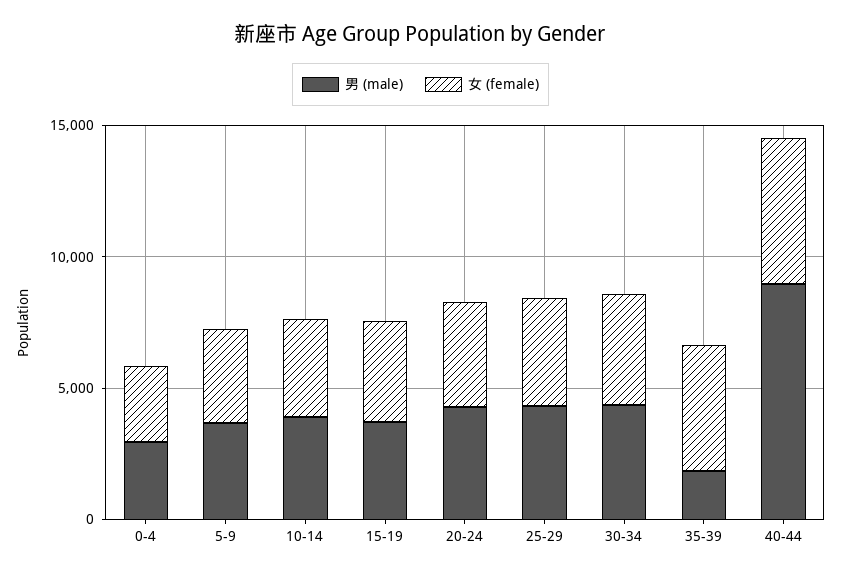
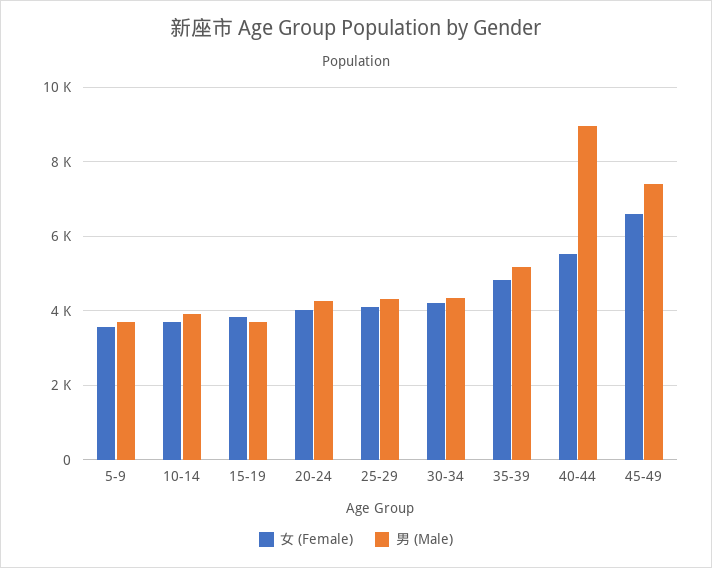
男 (male), 0-4: 3000 -> none
女 (female), 0-4: 3000 -> none
男 (male), 35-39: 2000 -> 5200
女 (female), 45-49: none -> 6600
男 (male), 45-49: none -> 7400

